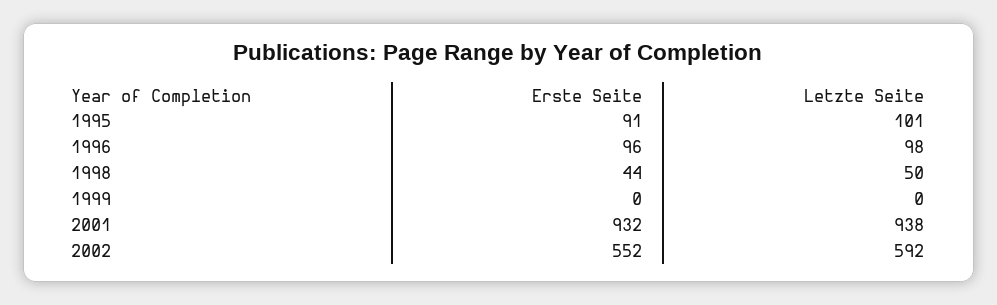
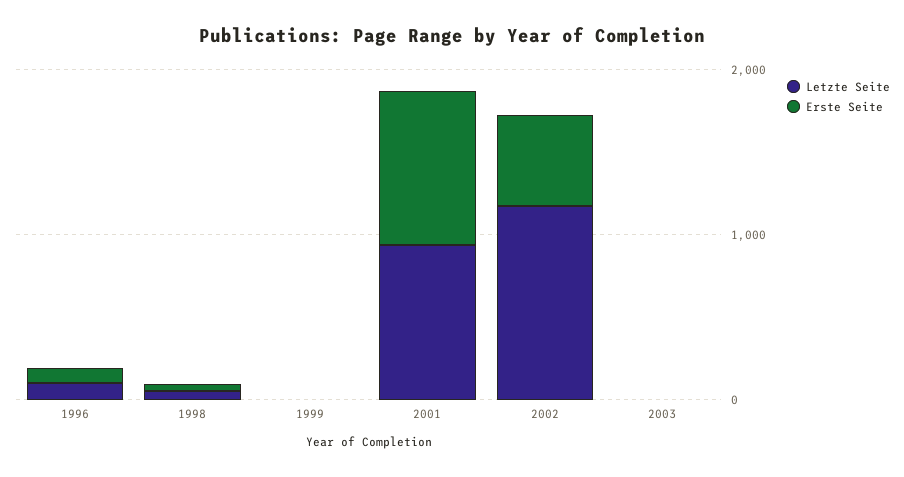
Erste Seite, 1995: 91 -> none
Letzte Seite, 1995: 101 -> none
Letzte Seite, 2002: 592 -> 1200
Letzte Seite, 2003: none -> 0
Erste Seite, 2003: none -> 0

